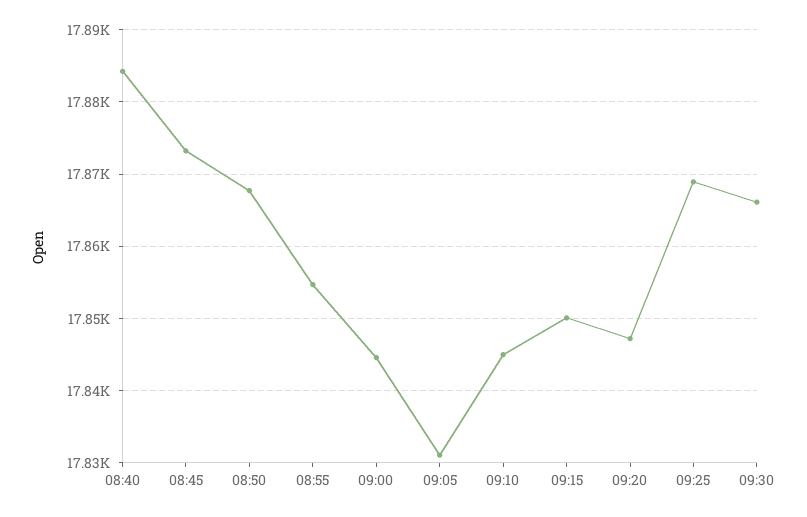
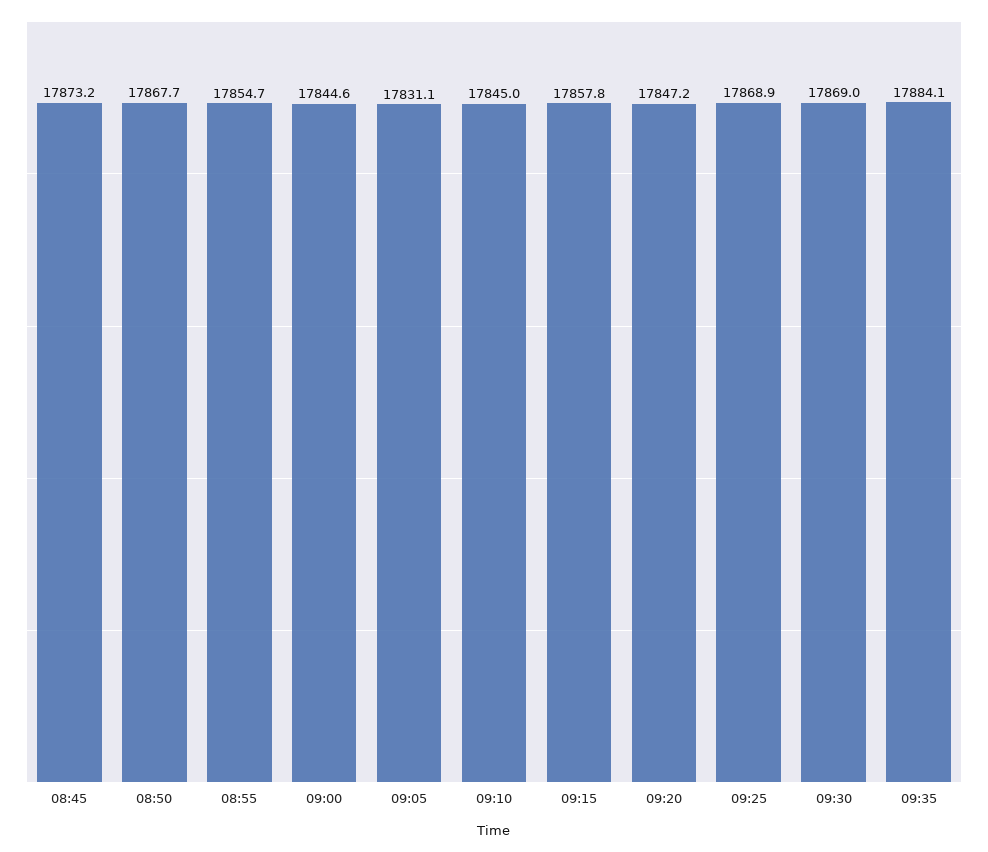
08:40: 17884 -> none
09:15: 17850 -> 17857.8
09:30: 17866 -> 17869
09:35: none -> 17884.1

